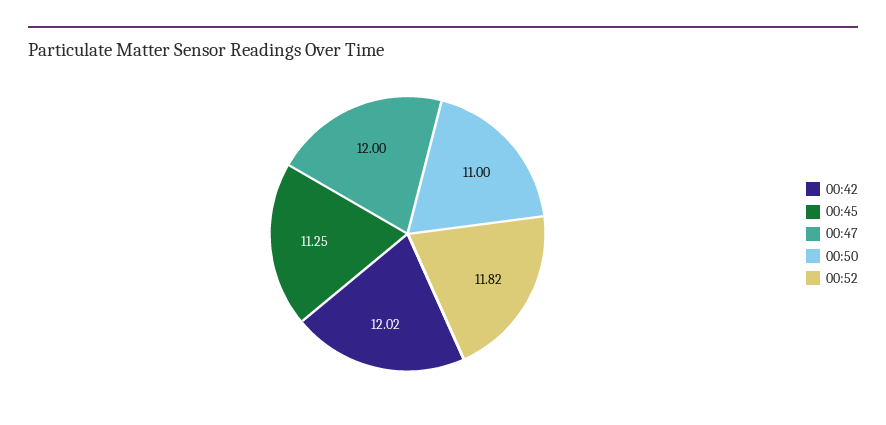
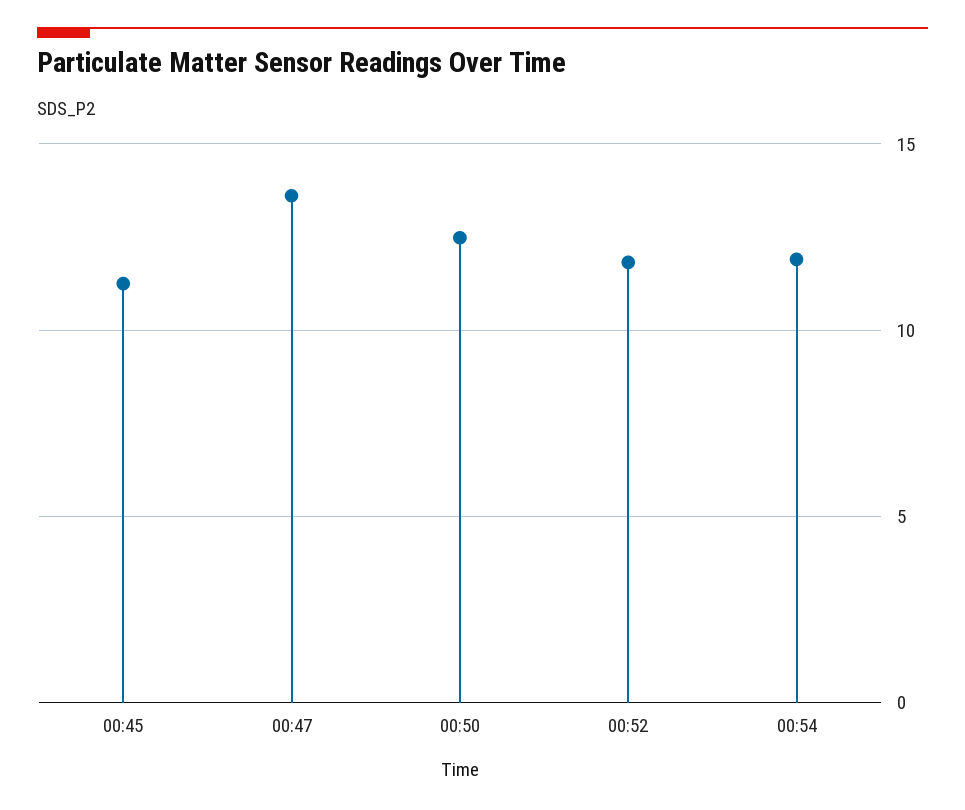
00:42: 12.02 -> none
00:47: 12 -> 13.5
00:50: 11 -> 12.5
00:54: none -> 12

